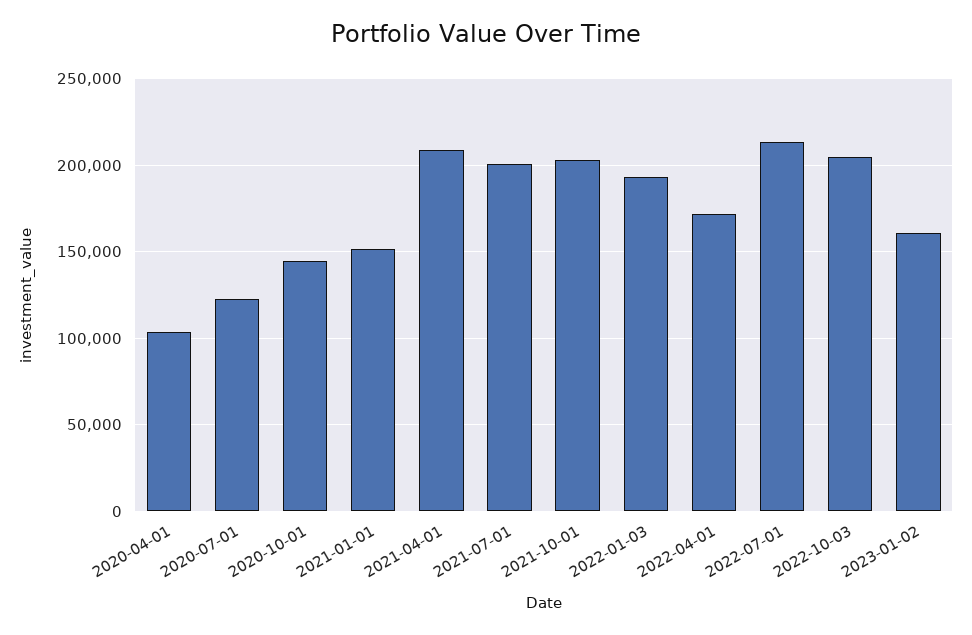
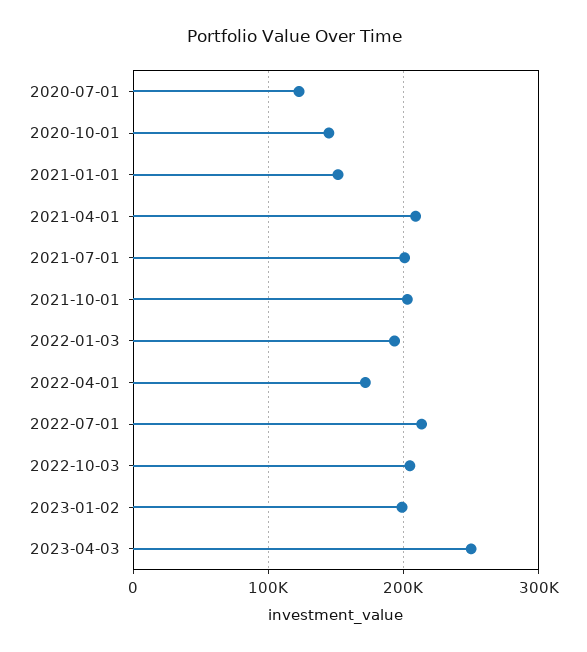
2020-04-01: 105000 -> none
2023-01-02: 160000 -> 200000
2023-04-03: none -> 250000

